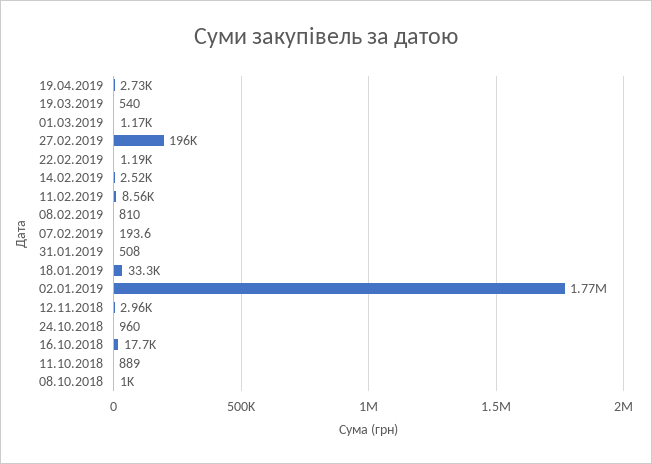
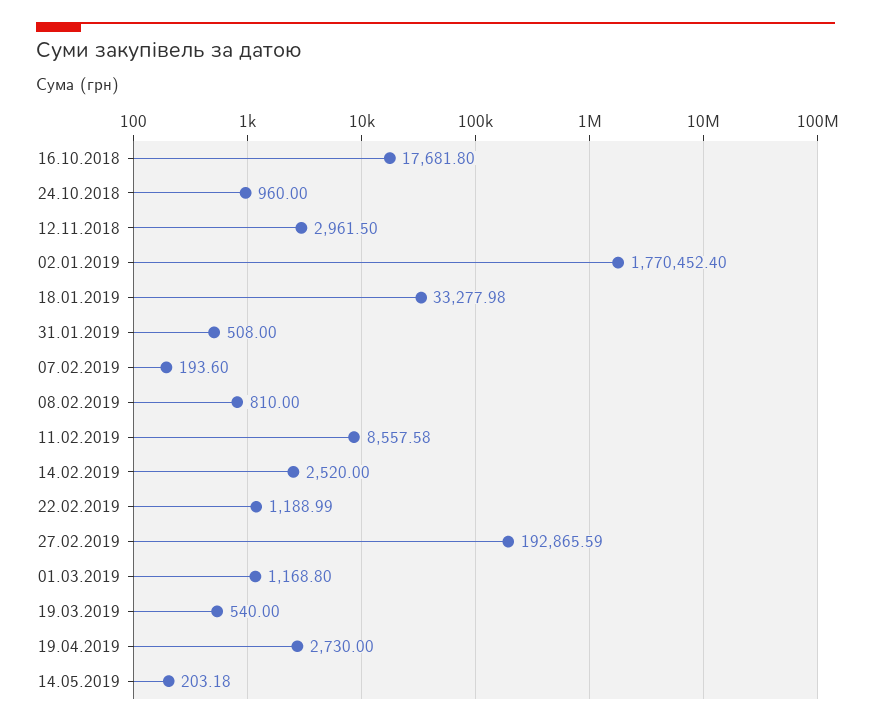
27.02.2019: 196000 -> 192865.59
11.10.2018: 889 -> none
08.10.2018: 1000 -> none
14.05.2019: none -> 203.18

